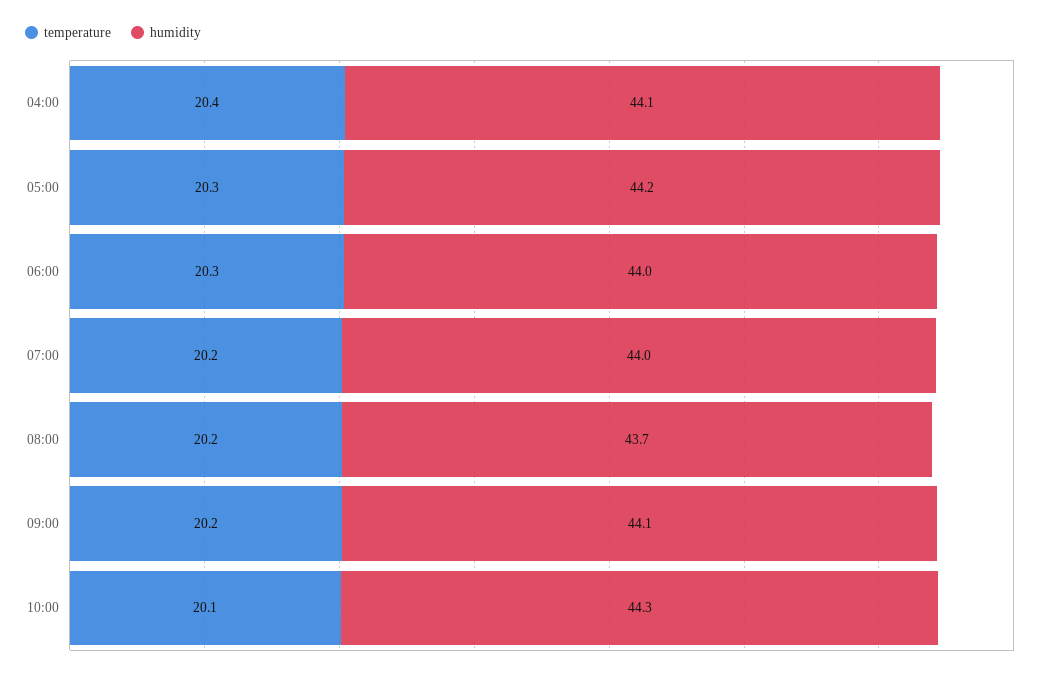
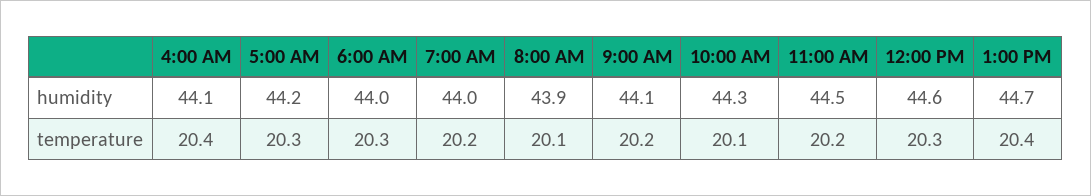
temperature, 08:00: 20.2 -> 20.1
humidity, 08:00: 43.7 -> 43.9
humidity, 11:00 AM: none -> 44.5
humidity, 12:00 PM: none -> 44.6
humidity, 1:00 PM: none -> 44.7
temperature, 11:00 AM: none -> 20.2
temperature, 12:00 PM: none -> 20.3
temperature, 1:00 PM: none -> 20.4

